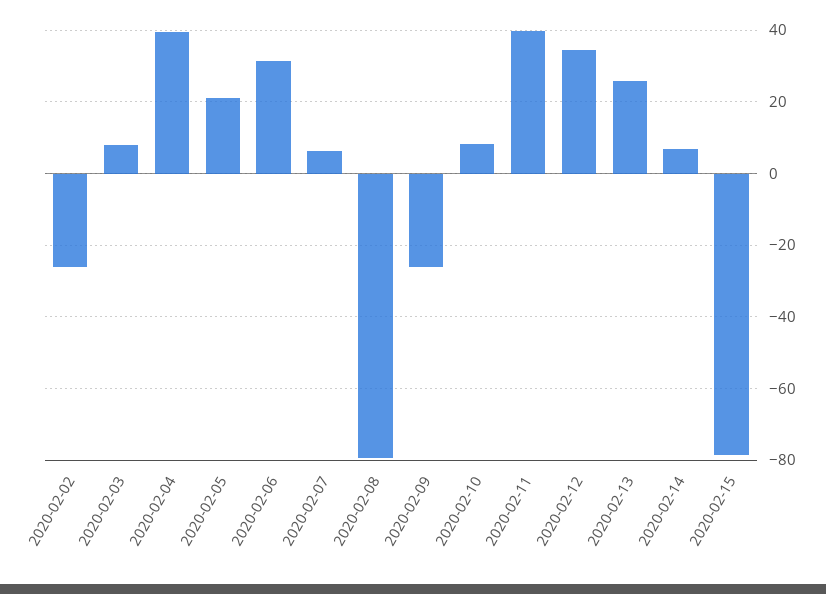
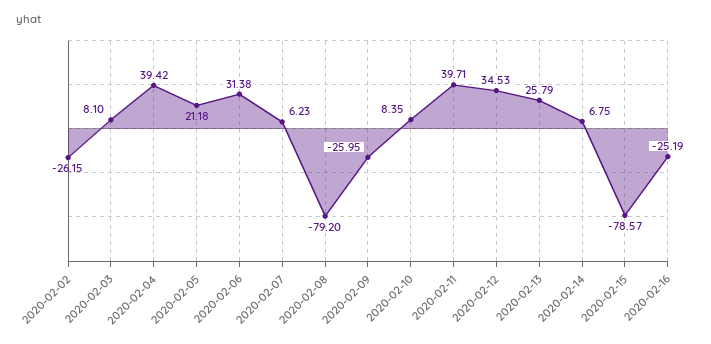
2020-02-16: none -> -25.19

